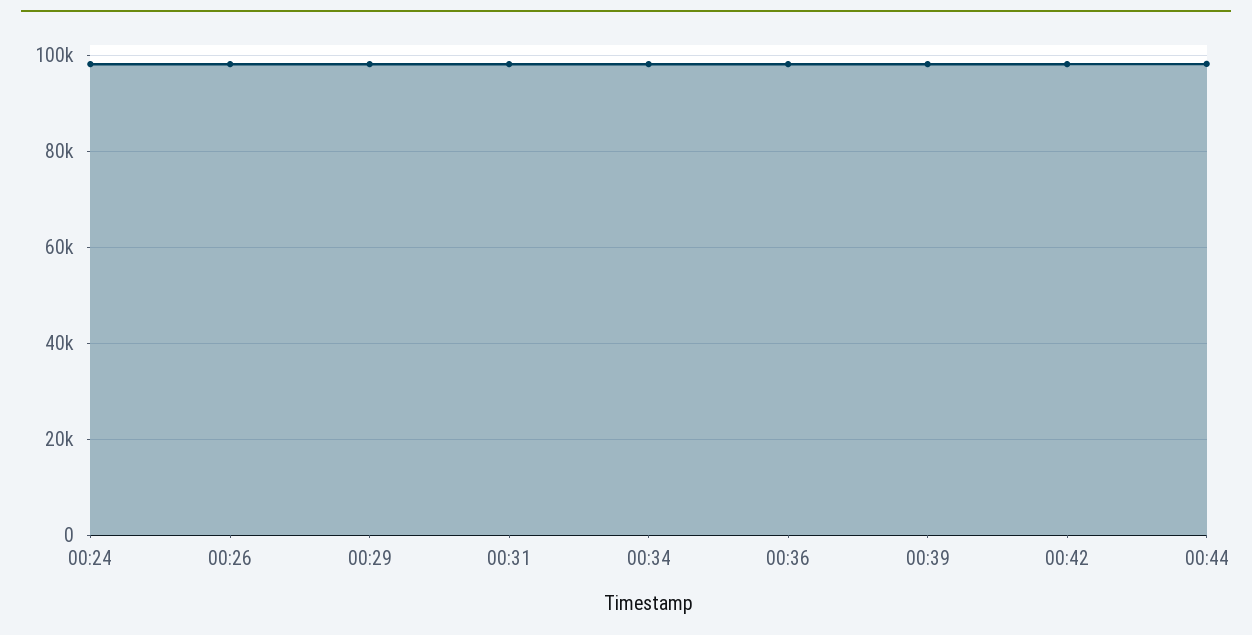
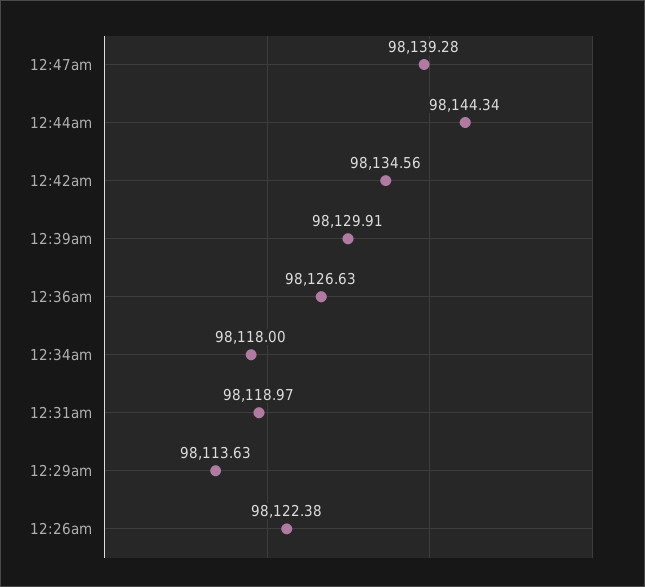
00:24: 98000 -> none
12:47am: none -> 98139.28

